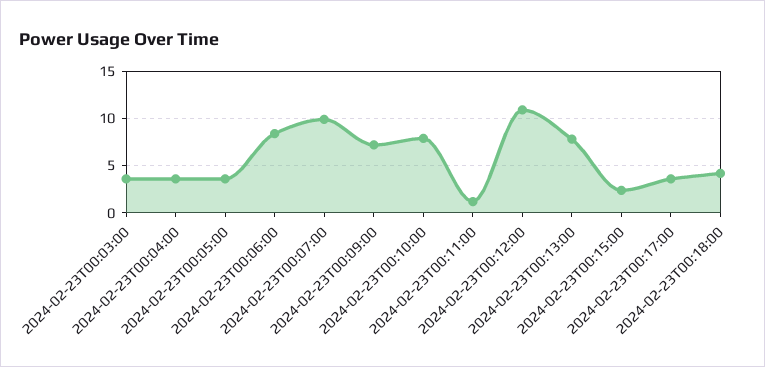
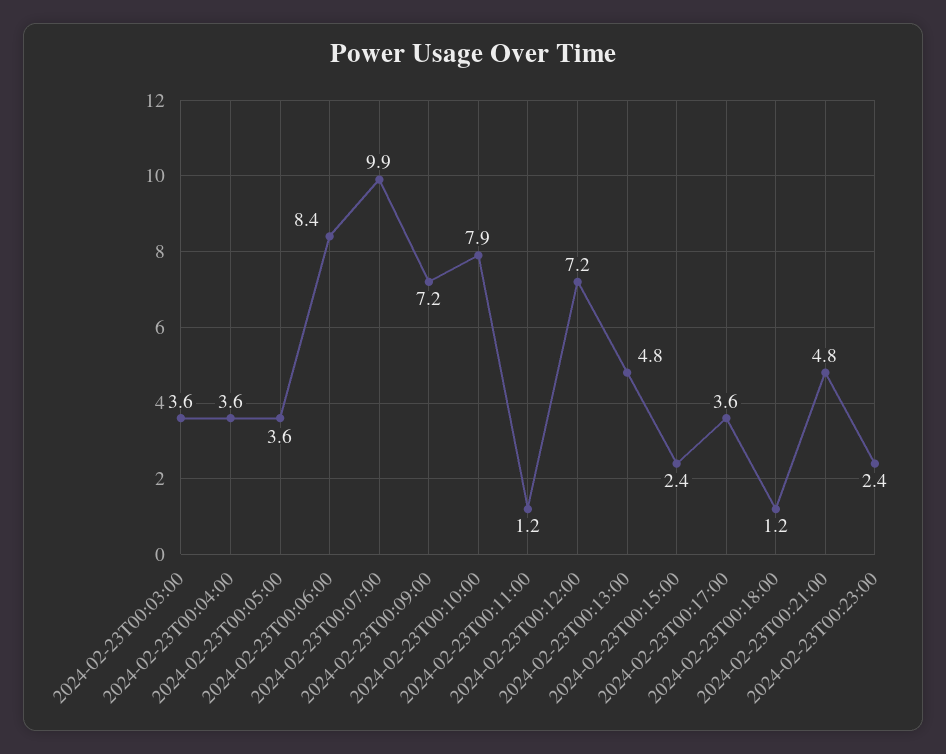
2024-02-23T00:12:00: 11 -> 7.2
2024-02-23T00:13:00: 8 -> 4.8
2024-02-23T00:18:00: 4 -> 1.2
2024-02-23T00:21:00: none -> 4.8
2024-02-23T00:23:00: none -> 2.4

